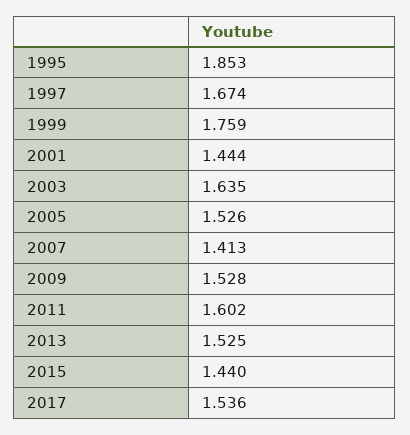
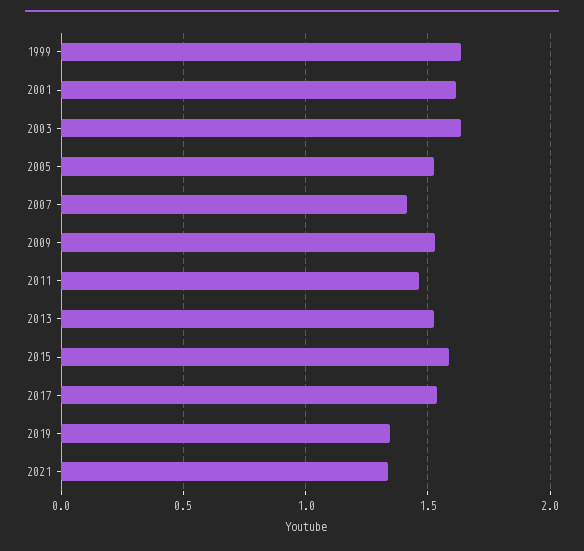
1995: 1.853 -> none
1997: 1.674 -> none
1999: 1.759 -> 1.65
2001: 1.444 -> 1.6
2011: 1.602 -> 1.45
2015: 1.44 -> 1.6
2019: none -> 1.35
2021: none -> 1.35

